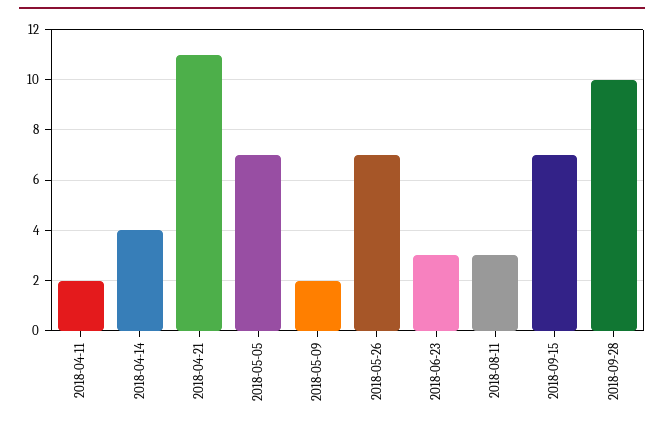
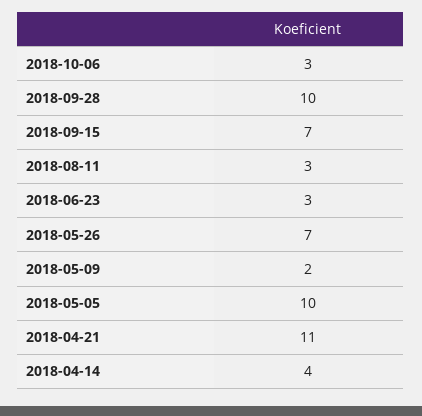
2018-04-11: 2 -> none
2018-05-05: 7 -> 10
2018-10-06: none -> 3

